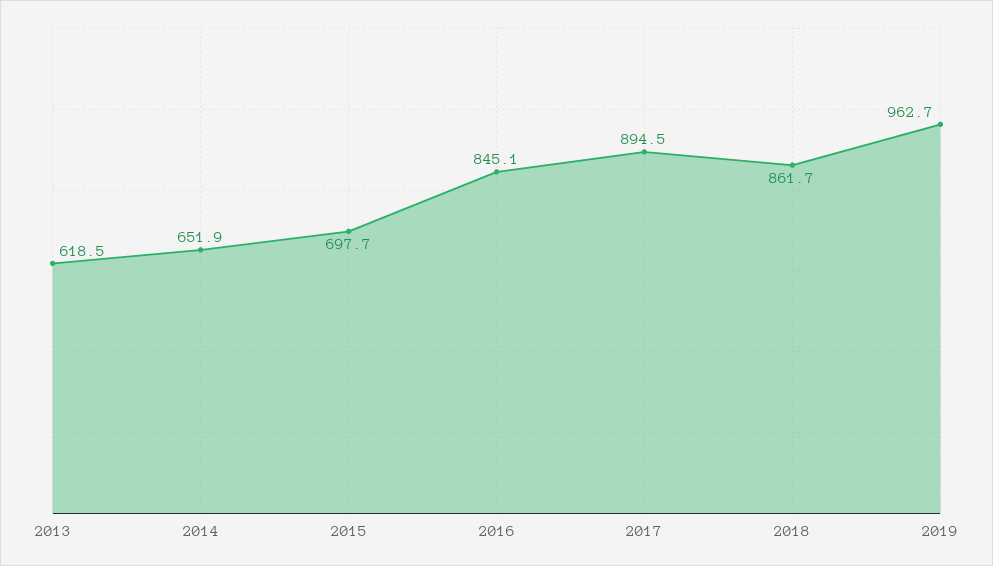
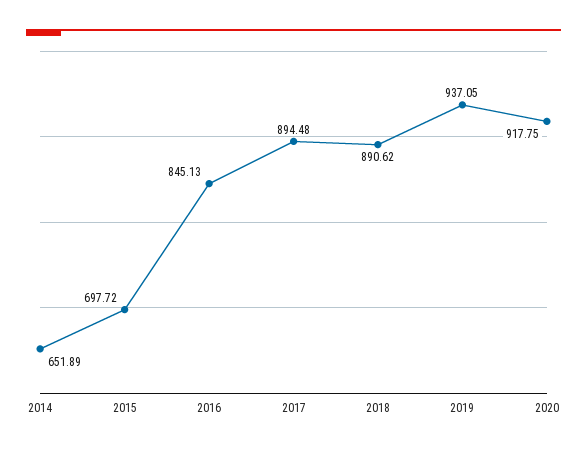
2013: 618.5 -> none
2018: 861.7 -> 890.62
2019: 962.7 -> 937.05
2020: none -> 917.75

